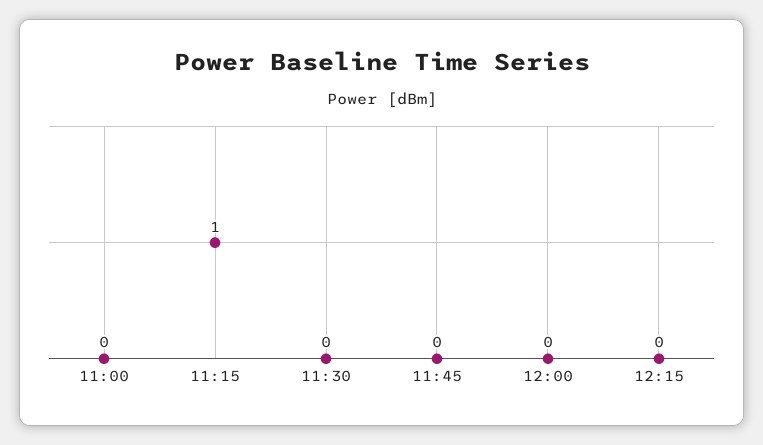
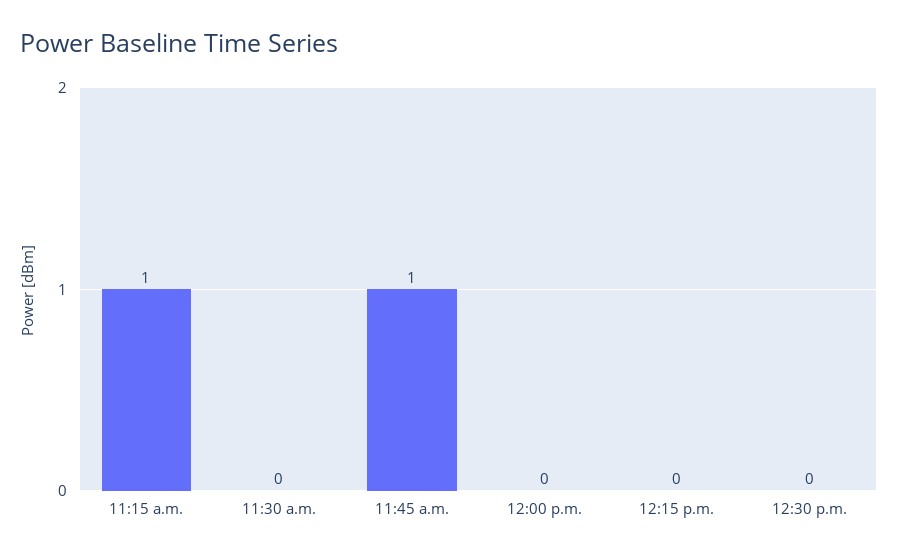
11:00: 0 -> none
11:45: 0 -> 1
12:30 p.m.: none -> 0

